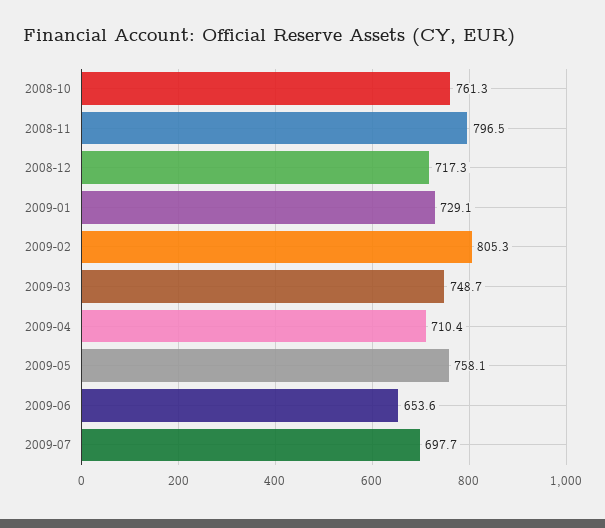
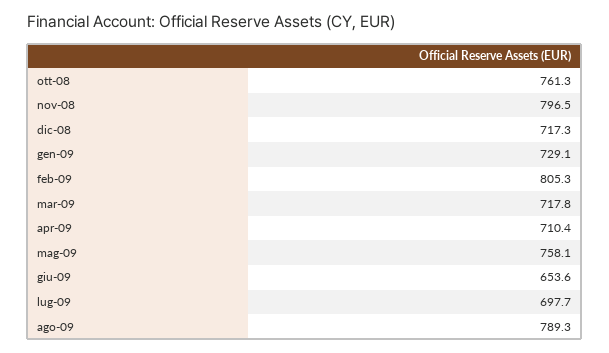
2009-03: 748.7 -> 717.8
ago-09: none -> 789.3

